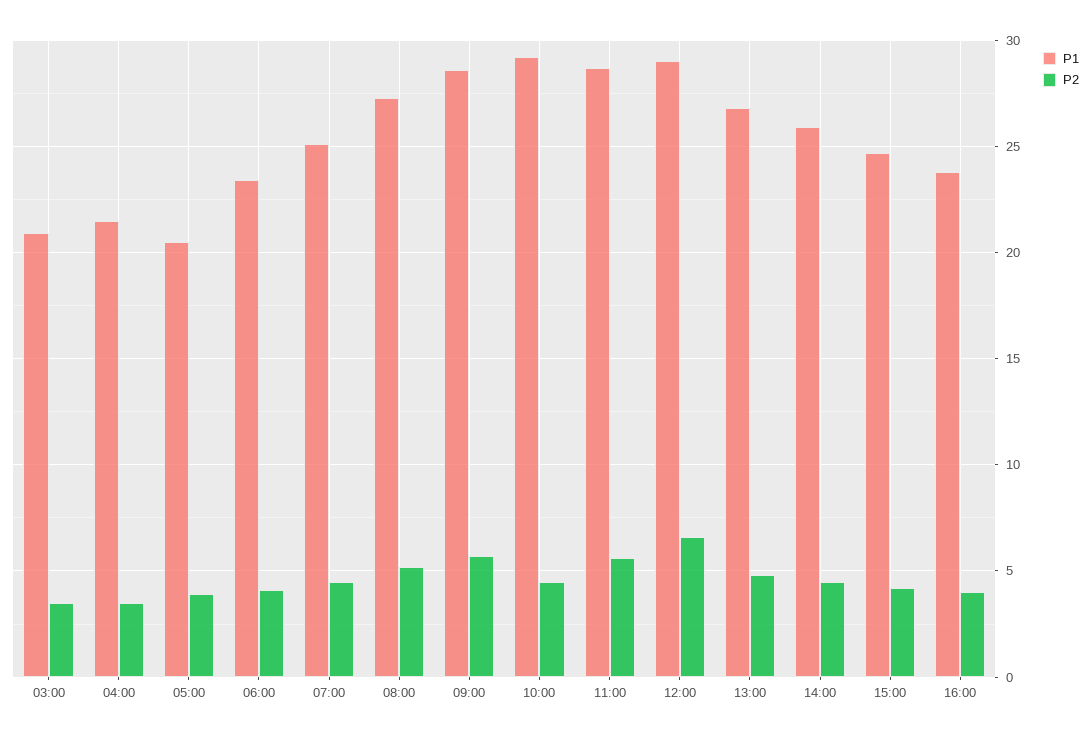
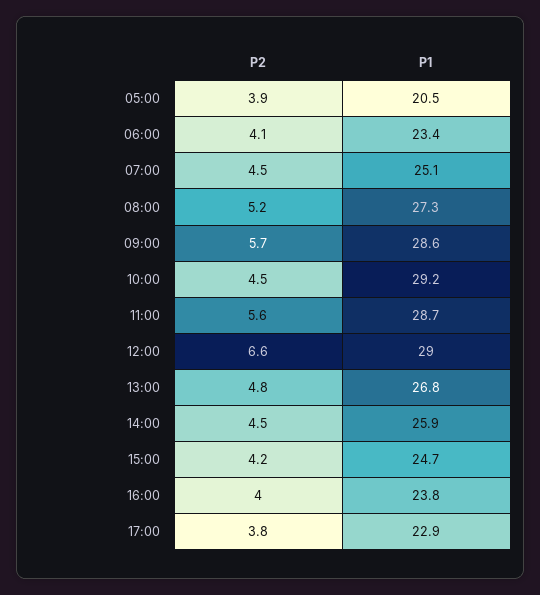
P1, 03:00: 21 -> none
P2, 03:00: 3.5 -> none
P1, 04:00: 21.5 -> none
P2, 04:00: 3.5 -> none
P2, 17:00: none -> 3.8
P1, 17:00: none -> 22.9

